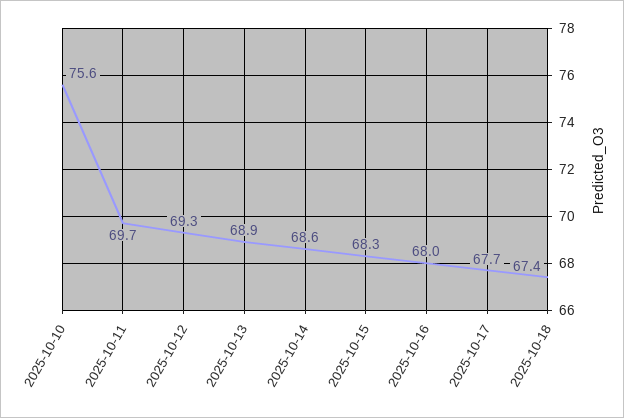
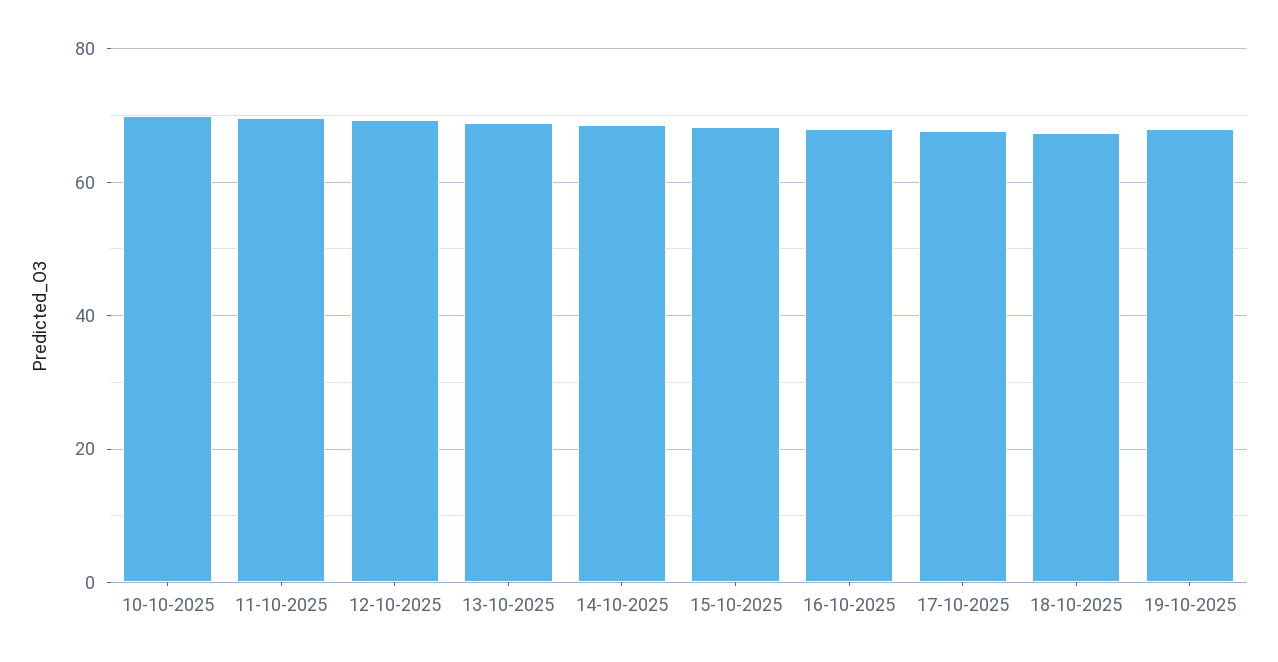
2025-10-10: 75.6 -> 70
19-10-2025: none -> 68

